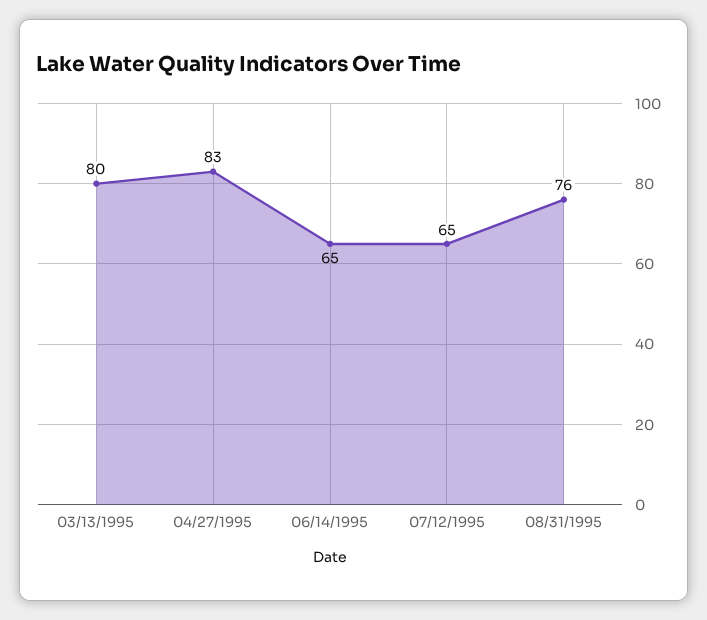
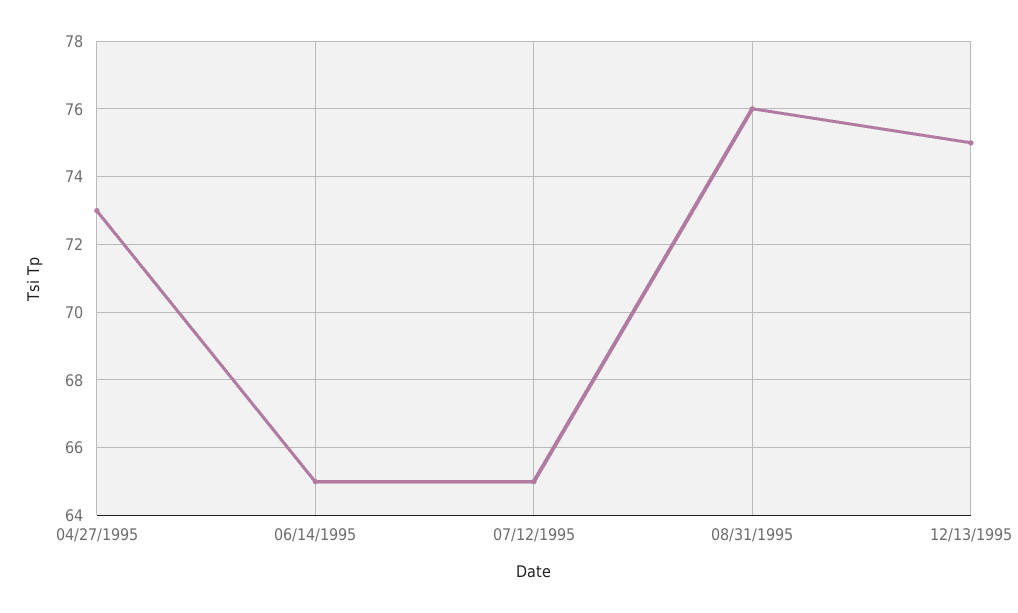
03/13/1995: 80 -> none
04/27/1995: 83 -> 73
12/13/1995: none -> 75

